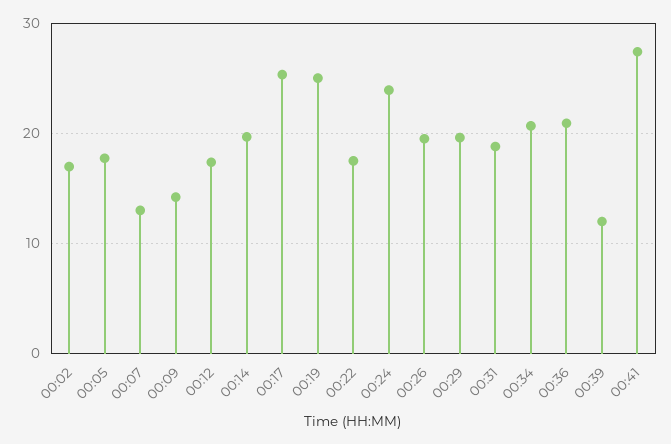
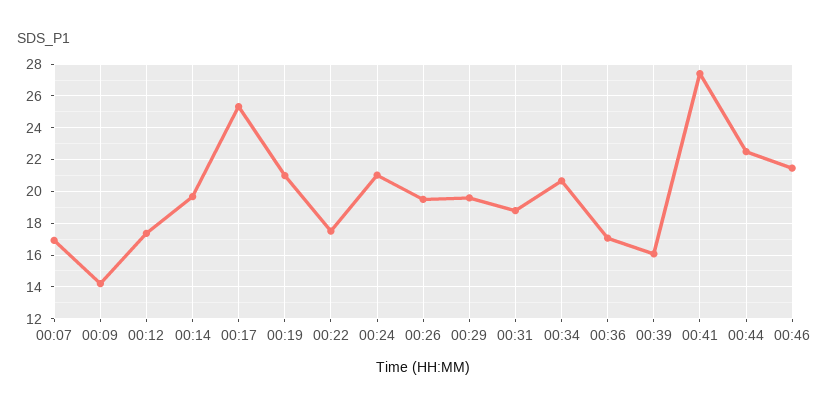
00:02: 17 -> none
00:05: 18 -> none
00:07: 13 -> 17
00:19: 25 -> 21
00:24: 24 -> 21
00:36: 21 -> 17
00:39: 12 -> 16
00:44: none -> 22.5
00:46: none -> 21.5

